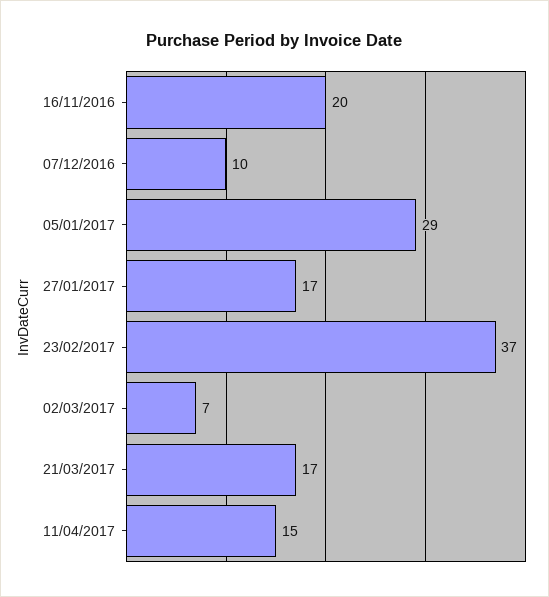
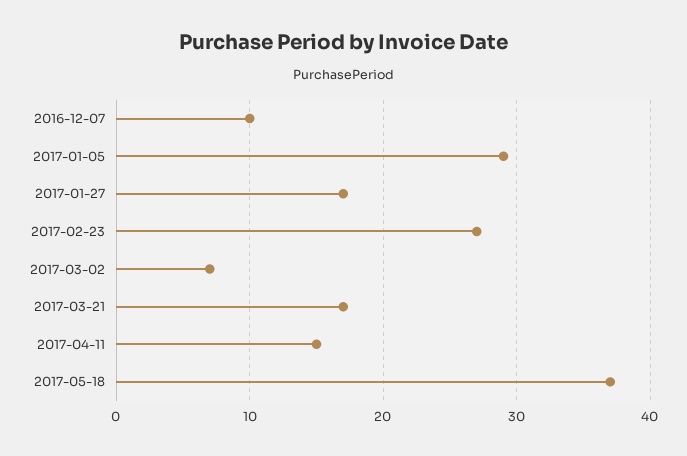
16/11/2016: 20 -> none
23/02/2017: 37 -> 27
2017-05-18: none -> 37

